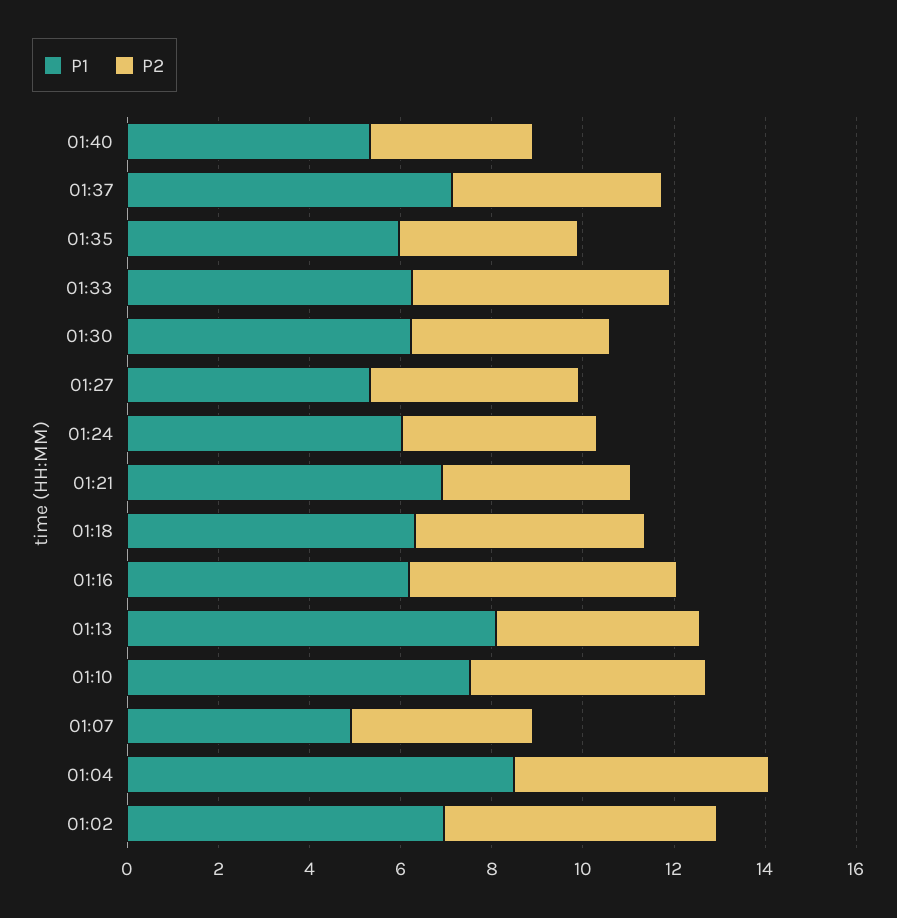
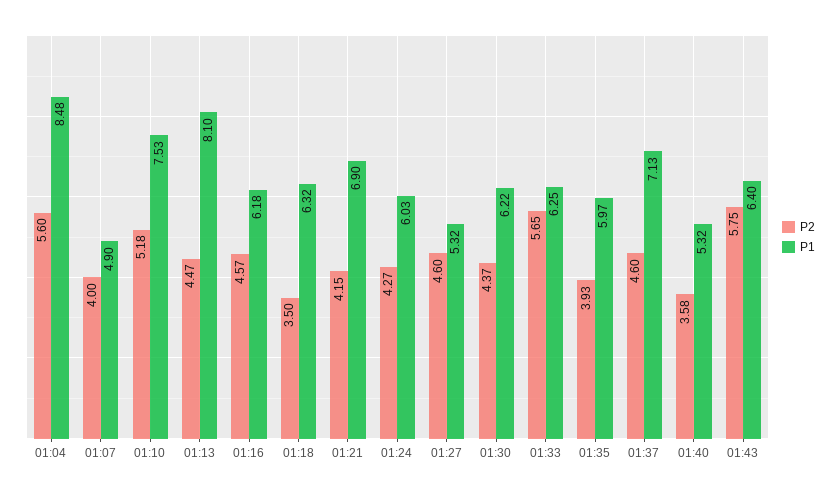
P2, 01:18: 5 -> 3.5
P2, 01:16: 6 -> 4.57
P1, 01:02: 7 -> none
P2, 01:02: 6 -> none
P2, 01:43: none -> 5.75
P1, 01:43: none -> 6.4

